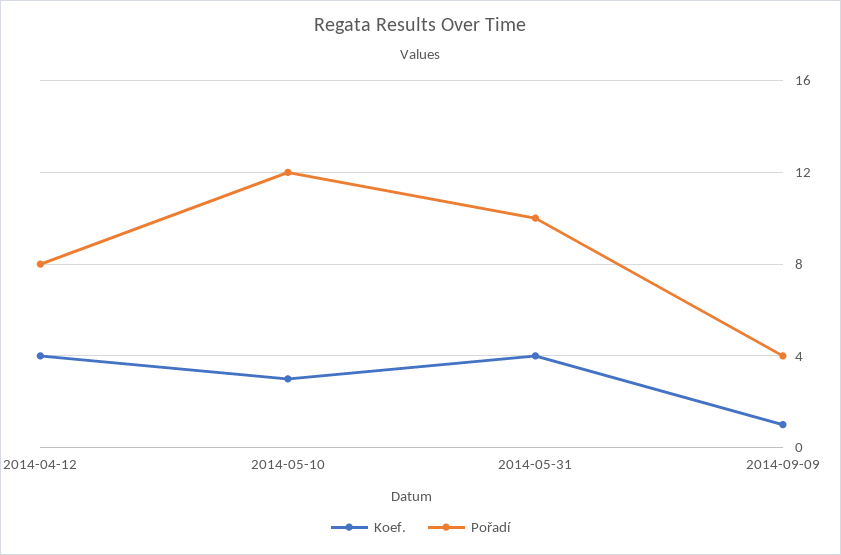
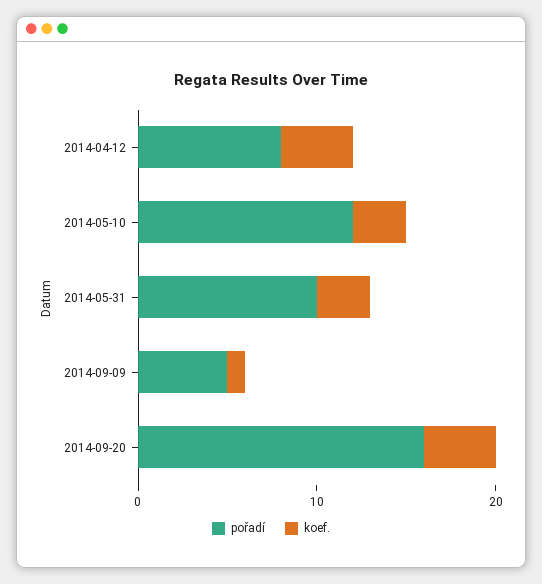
Koef., 2014-05-31: 4 -> 3
Pořadí, 2014-09-09: 4 -> 5
Pořadí, 2014-09-20: none -> 16
Koef., 2014-09-20: none -> 4

